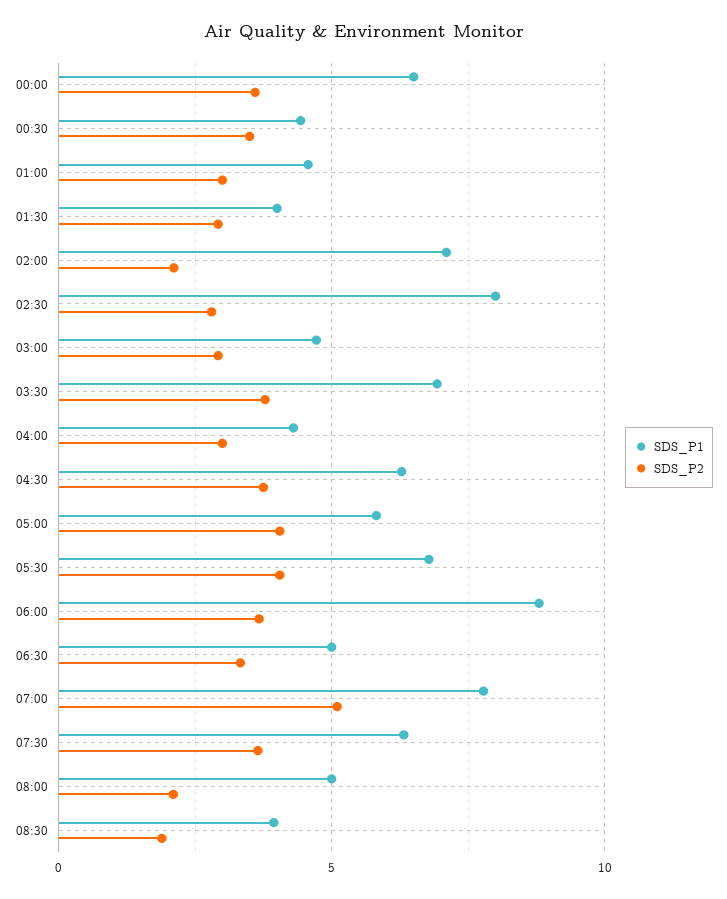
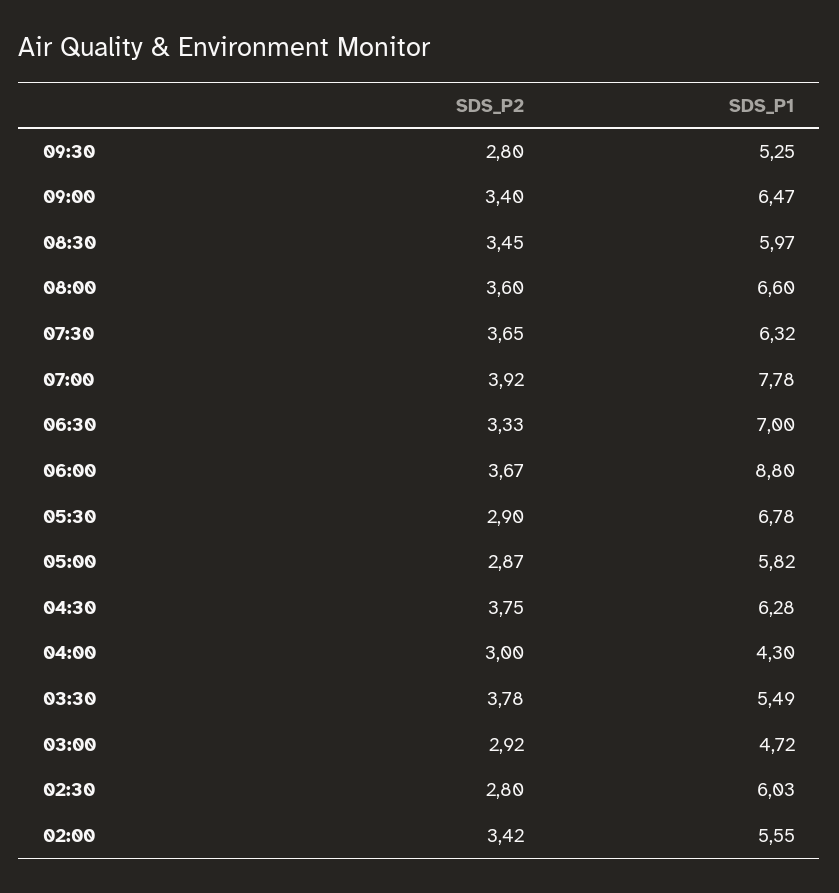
SDS_P1, 00:00: 6.5 -> none
SDS_P2, 00:00: 3.5 -> none
SDS_P1, 00:30: 4.5 -> none
SDS_P2, 00:30: 3.5 -> none
SDS_P1, 01:00: 4.5 -> none
SDS_P2, 01:00: 3 -> none
SDS_P1, 01:30: 4 -> none
SDS_P2, 01:30: 3 -> none
SDS_P1, 02:00: 7 -> 5.55
SDS_P2, 02:00: 2 -> 3.42
SDS_P1, 02:30: 8 -> 6.03
SDS_P1, 03:30: 7 -> 5.49
SDS_P2, 05:00: 4 -> 2.87
SDS_P2, 05:30: 4 -> 2.9
SDS_P1, 06:30: 5 -> 7
SDS_P2, 07:00: 5 -> 3.92
SDS_P1, 08:00: 5 -> 6.6
SDS_P2, 08:00: 2 -> 3.6
SDS_P1, 08:30: 4 -> 5.97
SDS_P2, 08:30: 2 -> 3.45
SDS_P2, 09:30: none -> 2.8
SDS_P1, 09:30: none -> 5.25
SDS_P2, 09:00: none -> 3.4
SDS_P1, 09:00: none -> 6.47

